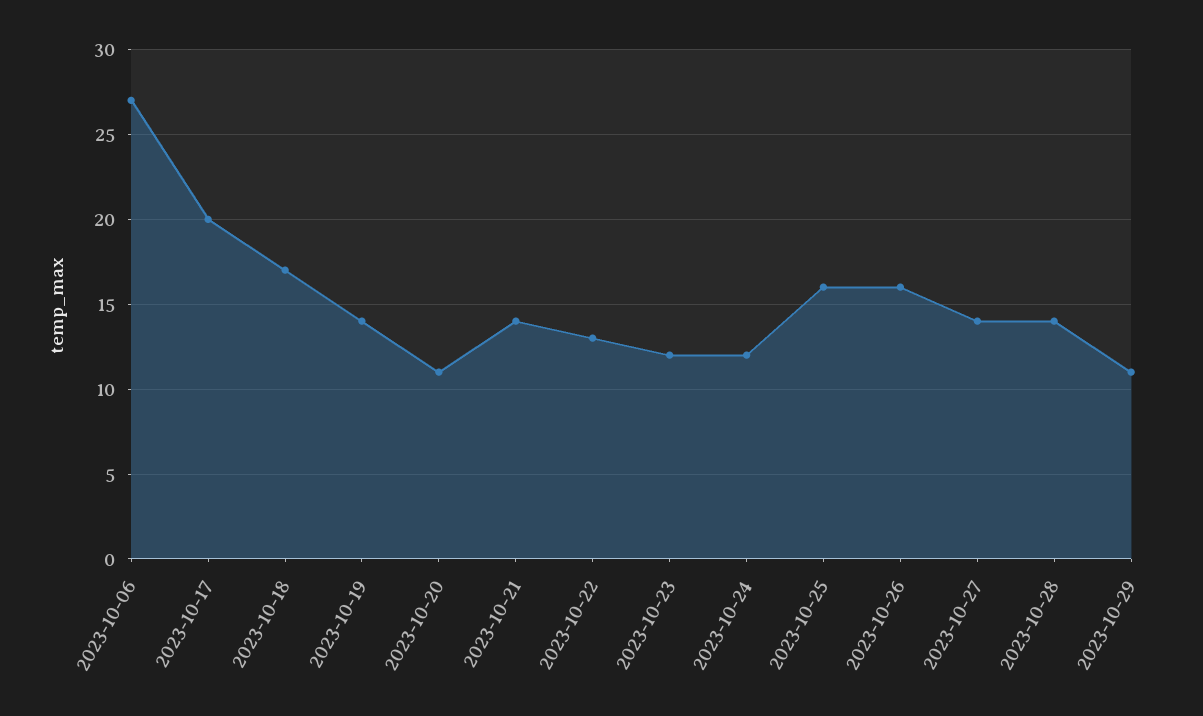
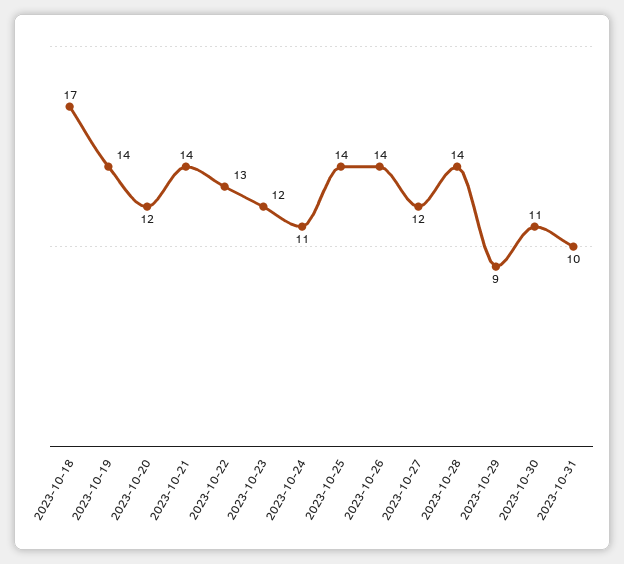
2023-10-06: 27 -> none
2023-10-17: 20 -> none
2023-10-20: 11 -> 12
2023-10-24: 12 -> 11
2023-10-25: 16 -> 14
2023-10-26: 16 -> 14
2023-10-27: 14 -> 12
2023-10-29: 11 -> 9
2023-10-30: none -> 11
2023-10-31: none -> 10

